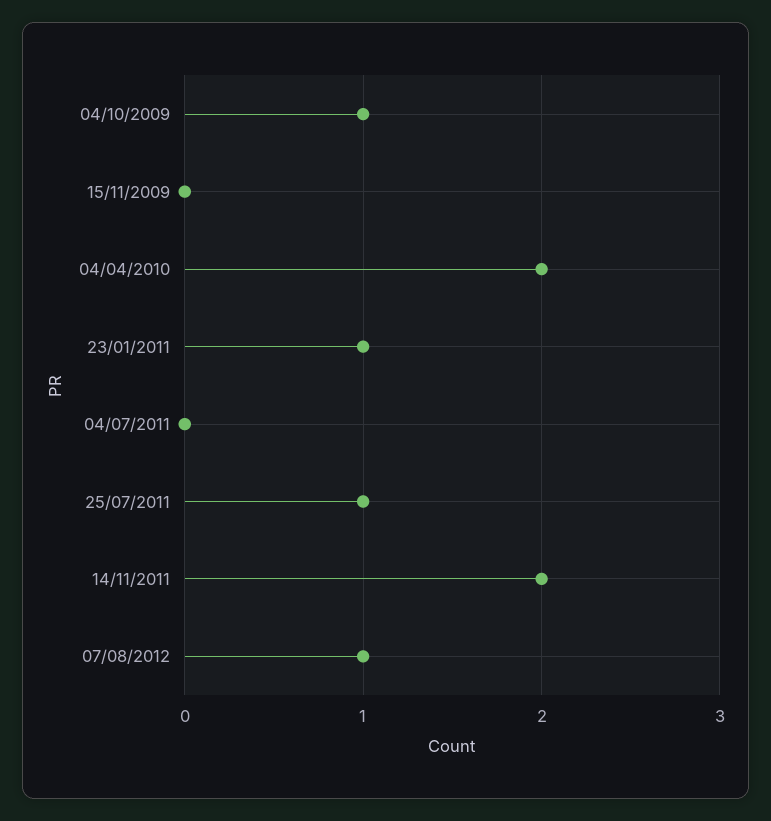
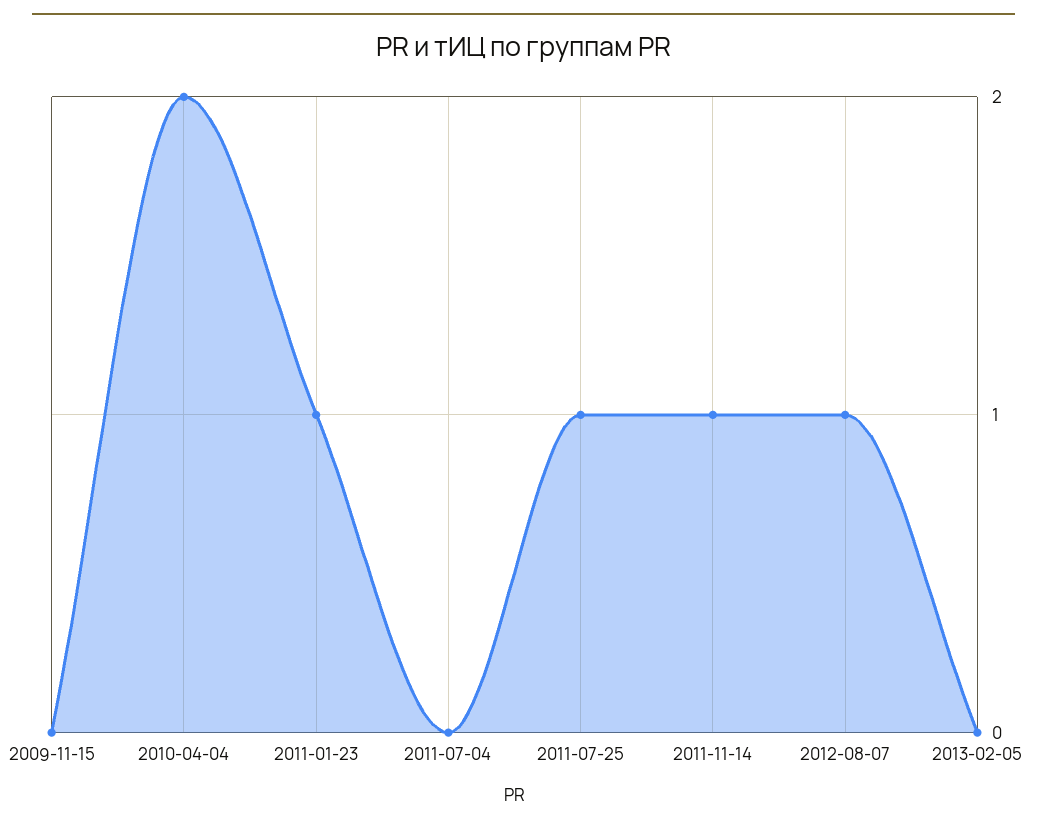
04/10/2009: 1 -> none
14/11/2011: 2 -> 1
2013-02-05: none -> 0

